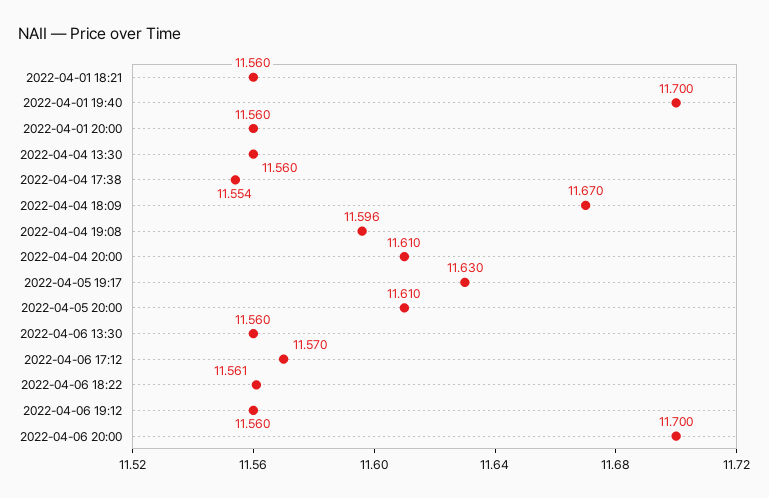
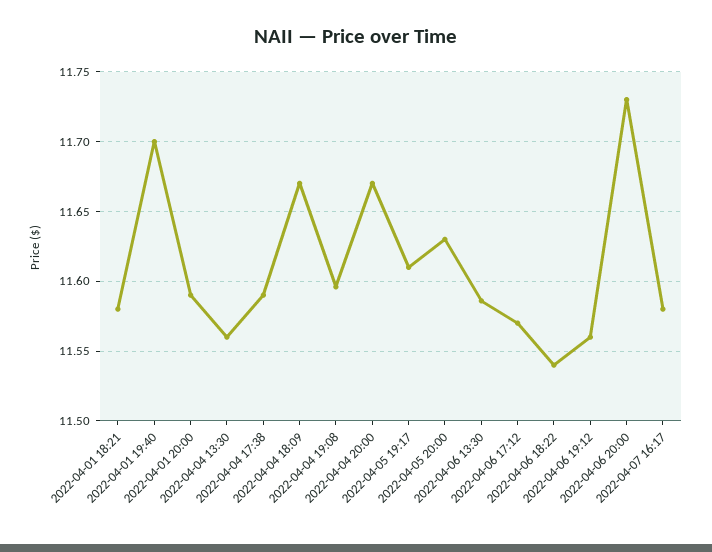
2022-04-01 18:21: 11.56 -> 11.58
2022-04-01 20:00: 11.56 -> 11.59
2022-04-04 17:38: 11.554 -> 11.59
2022-04-04 20:00: 11.61 -> 11.67
2022-04-05 19:17: 11.63 -> 11.61
2022-04-05 20:00: 11.61 -> 11.63
2022-04-06 13:30: 11.56 -> 11.585
2022-04-06 18:22: 11.561 -> 11.54
2022-04-06 20:00: 11.7 -> 11.73
2022-04-07 16:17: none -> 11.58

